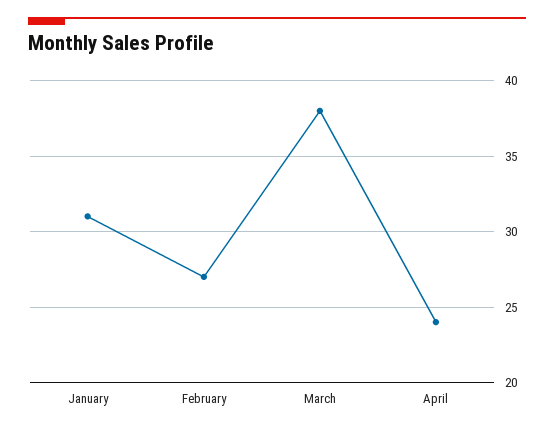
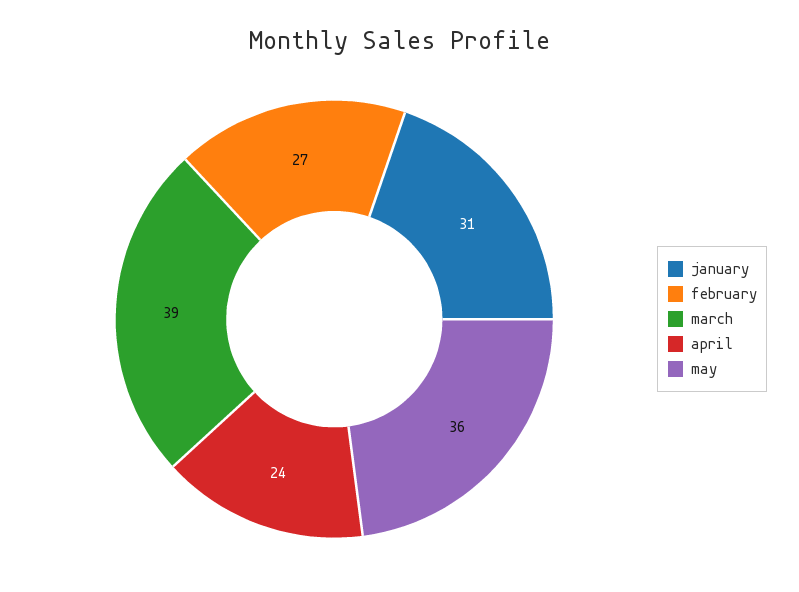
March: 38 -> 39
may: none -> 36

